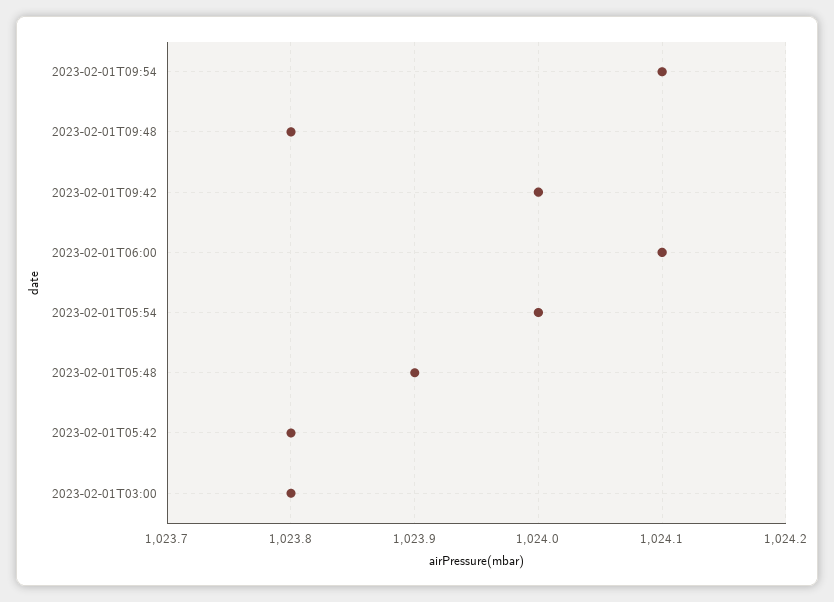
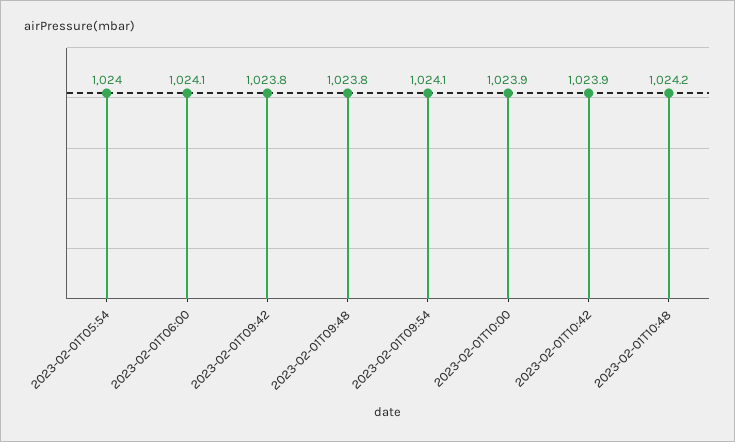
2023-02-01T09:42: 1024 -> 1023.8
2023-02-01T05:48: 1023.9 -> none
2023-02-01T05:42: 1023.8 -> none
2023-02-01T03:00: 1023.8 -> none
2023-02-01T10:00: none -> 1023.9
2023-02-01T10:42: none -> 1023.9
2023-02-01T10:48: none -> 1024.2

